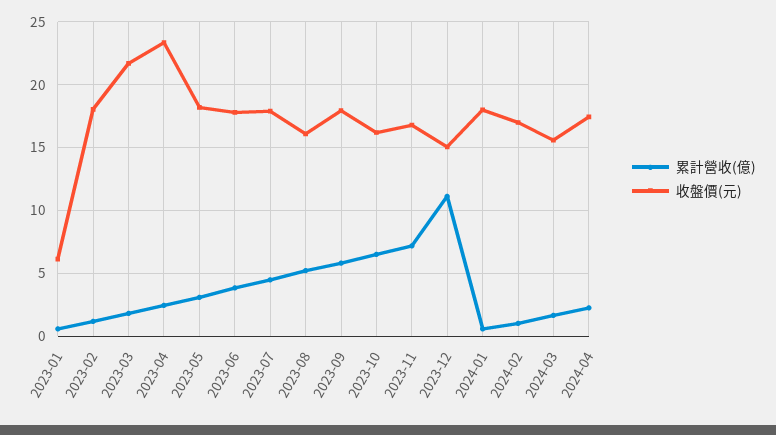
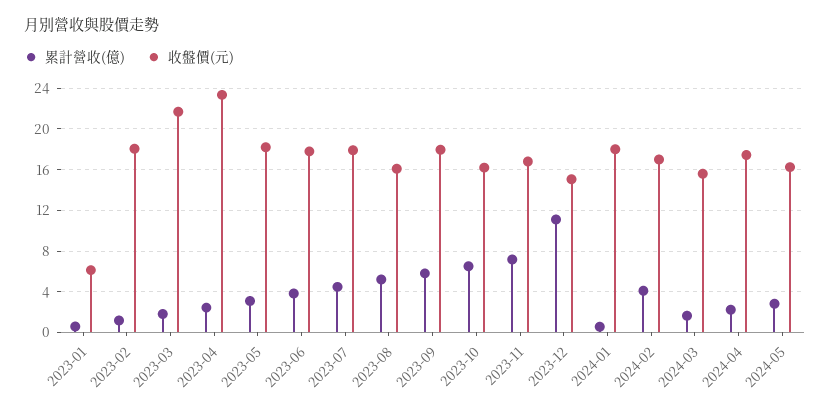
累計營收(億), 2024-02: 1 -> 4
累計營收(億), 2024-05: none -> 3
收盤價(元), 2024-05: none -> 16

